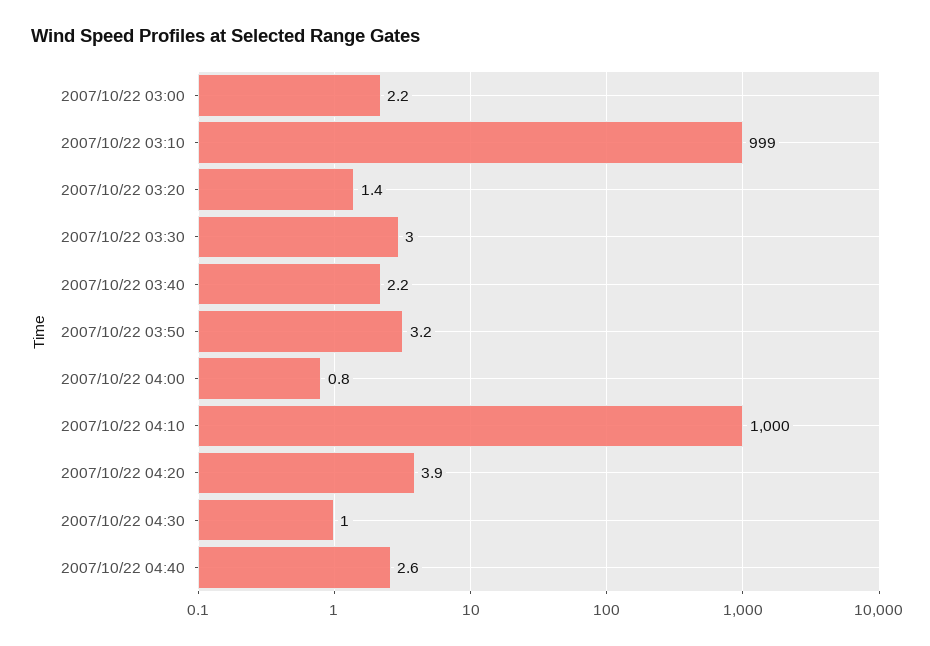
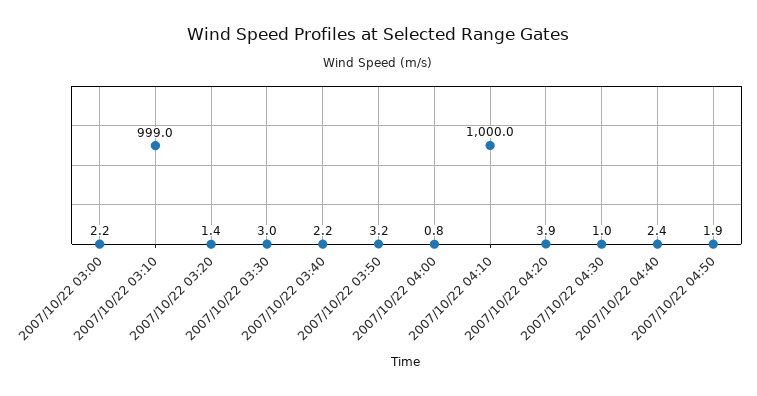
2007/10/22 04:40: 2.6 -> 2.4
2007/10/22 04:50: none -> 1.9

